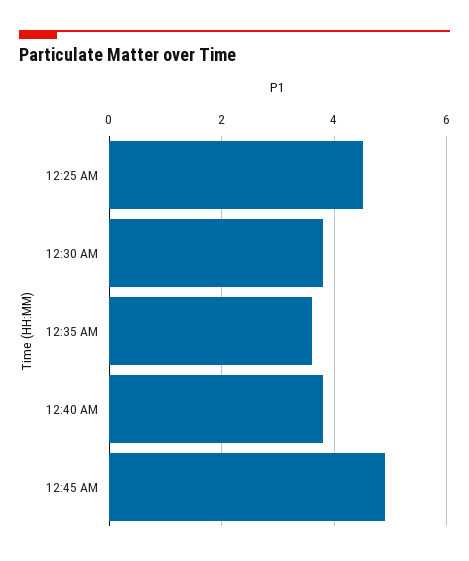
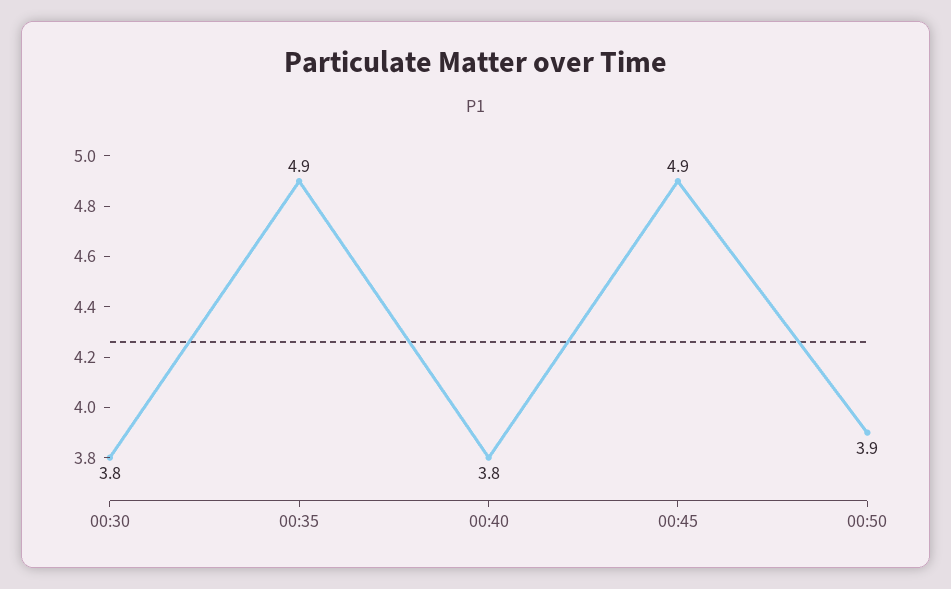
12:25 AM: 4.5 -> none
12:35 AM: 3.5 -> 4.9
00:50: none -> 3.9

